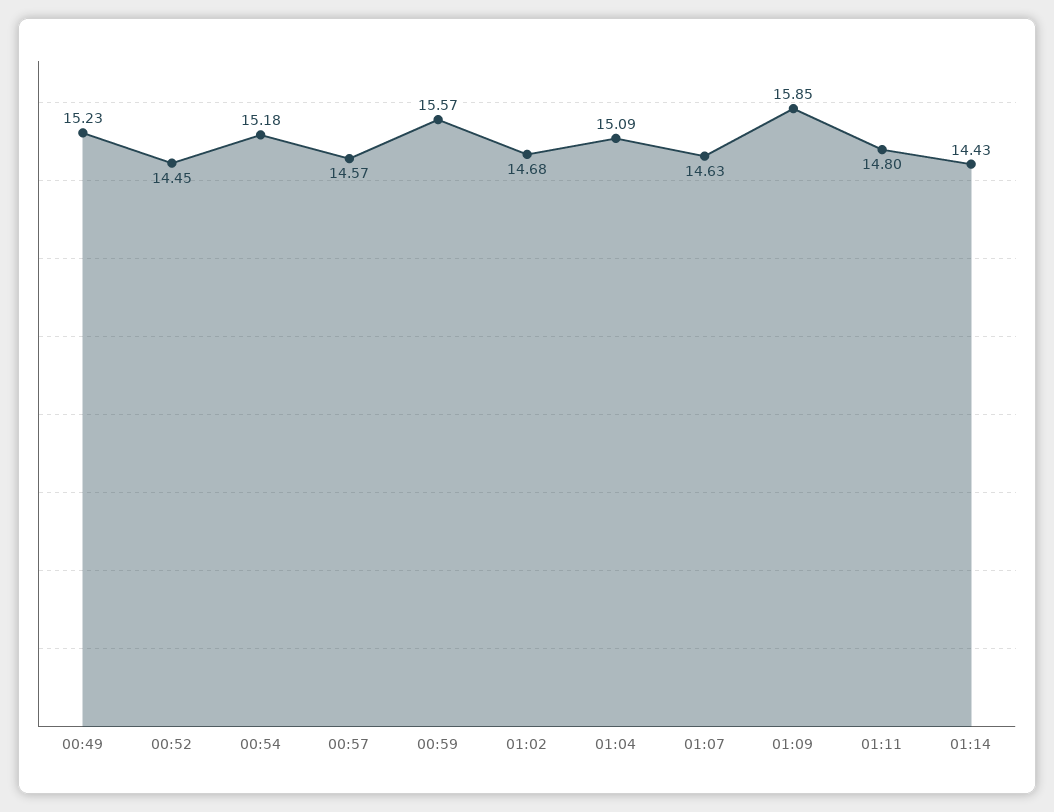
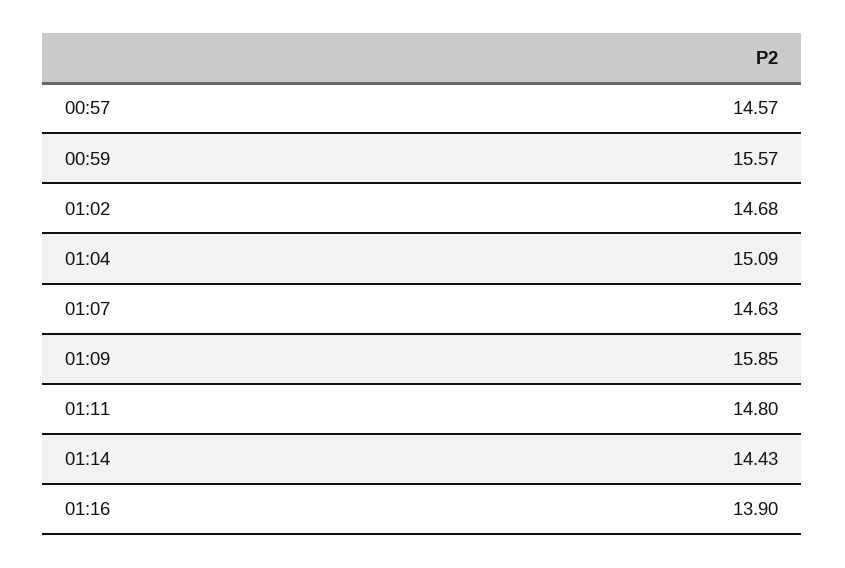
00:49: 15.23 -> none
00:52: 14.45 -> none
00:54: 15.18 -> none
01:16: none -> 13.9

